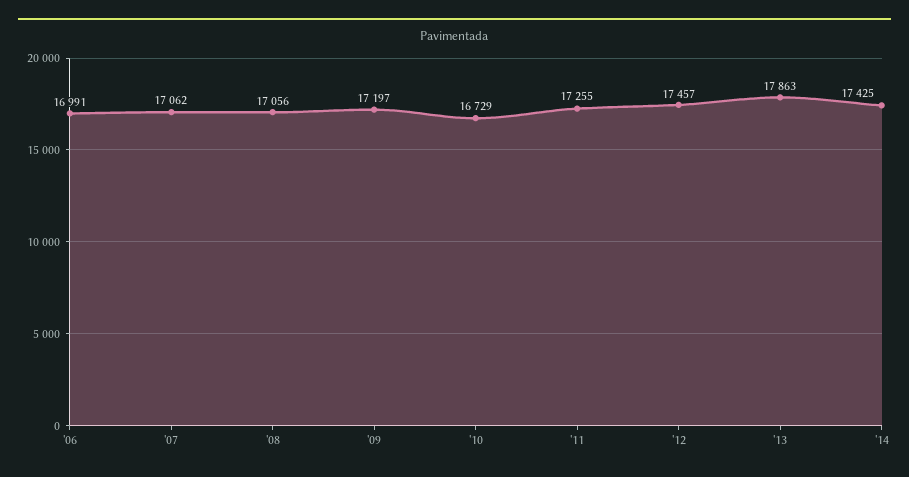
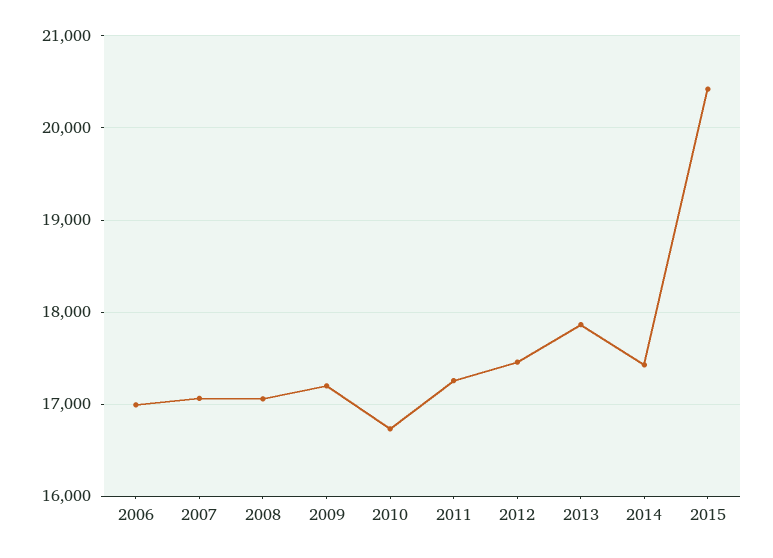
2015: none -> 20400

